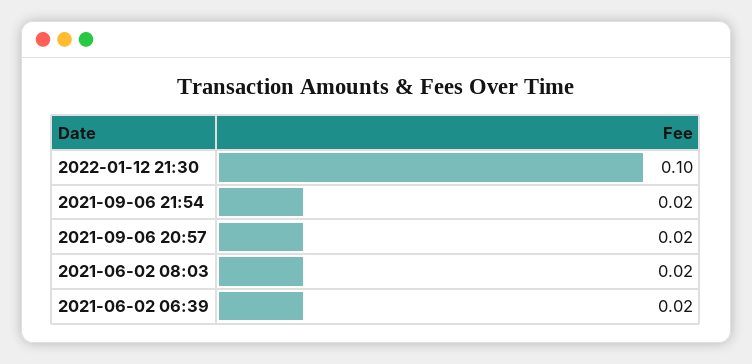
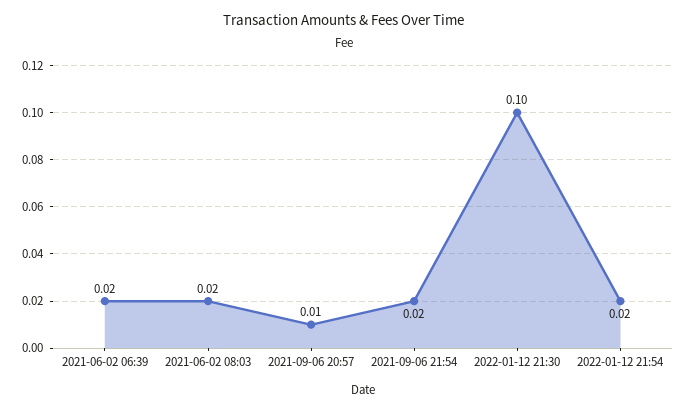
2021-09-06 20:57: 0.02 -> 0.01
2022-01-12 21:54: none -> 0.02

